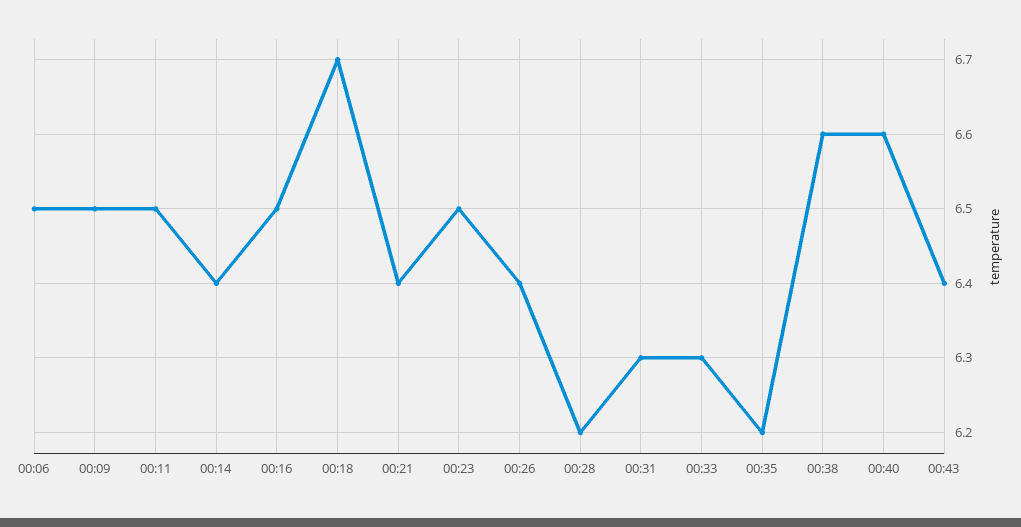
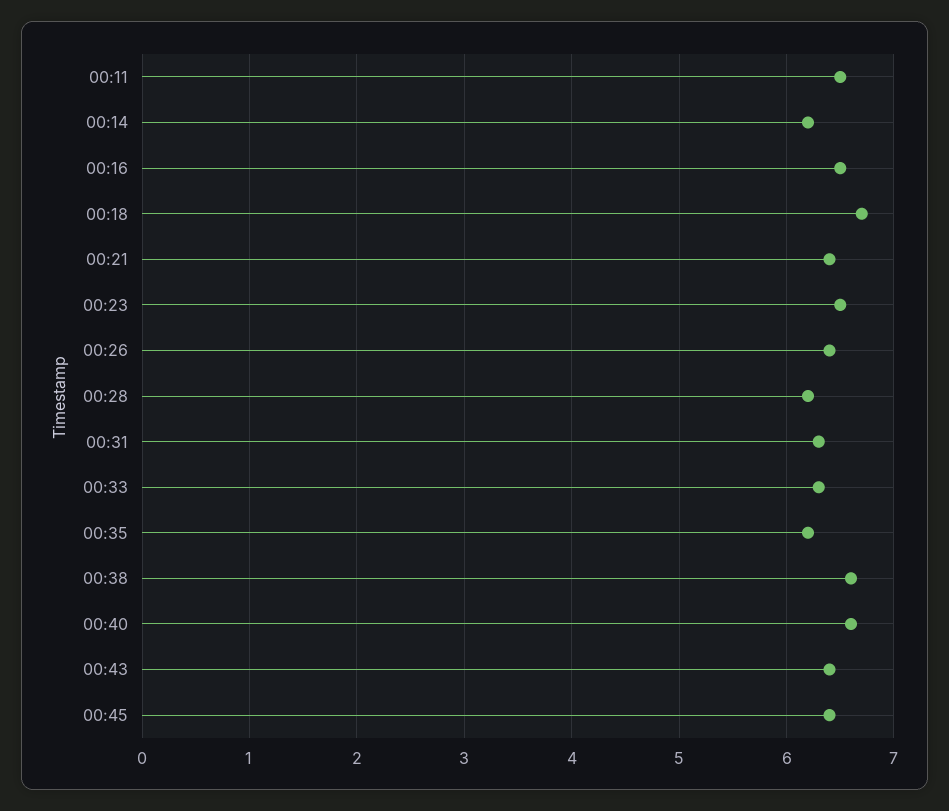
00:06: 6.5 -> none
00:09: 6.5 -> none
00:14: 6.4 -> 6.2
00:45: none -> 6.4

